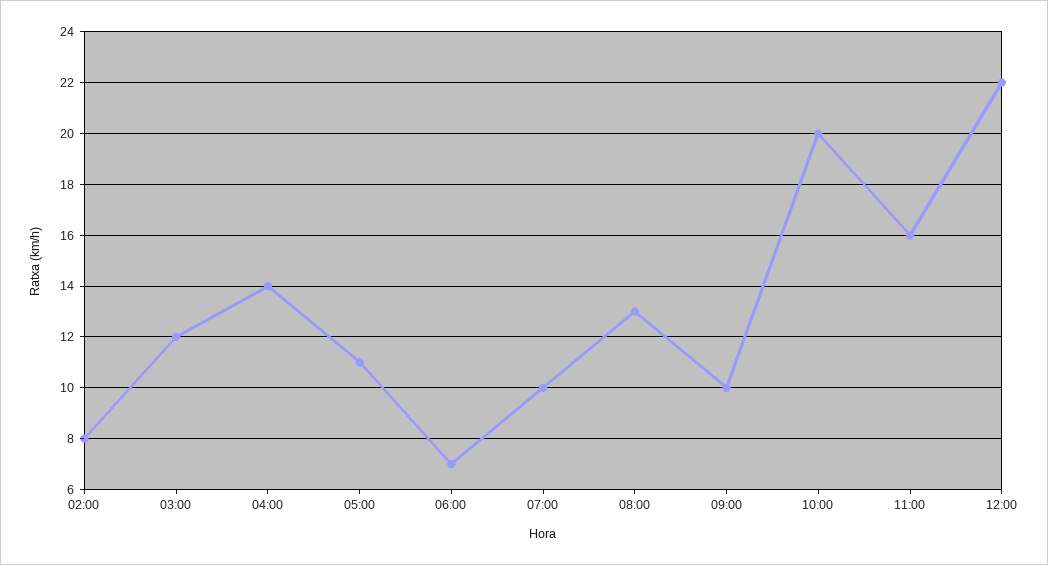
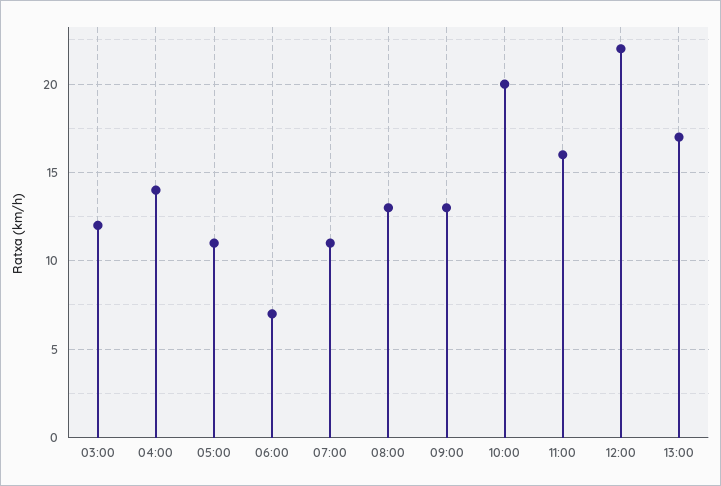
02:00: 8 -> none
07:00: 10 -> 11
09:00: 10 -> 13
13:00: none -> 17

